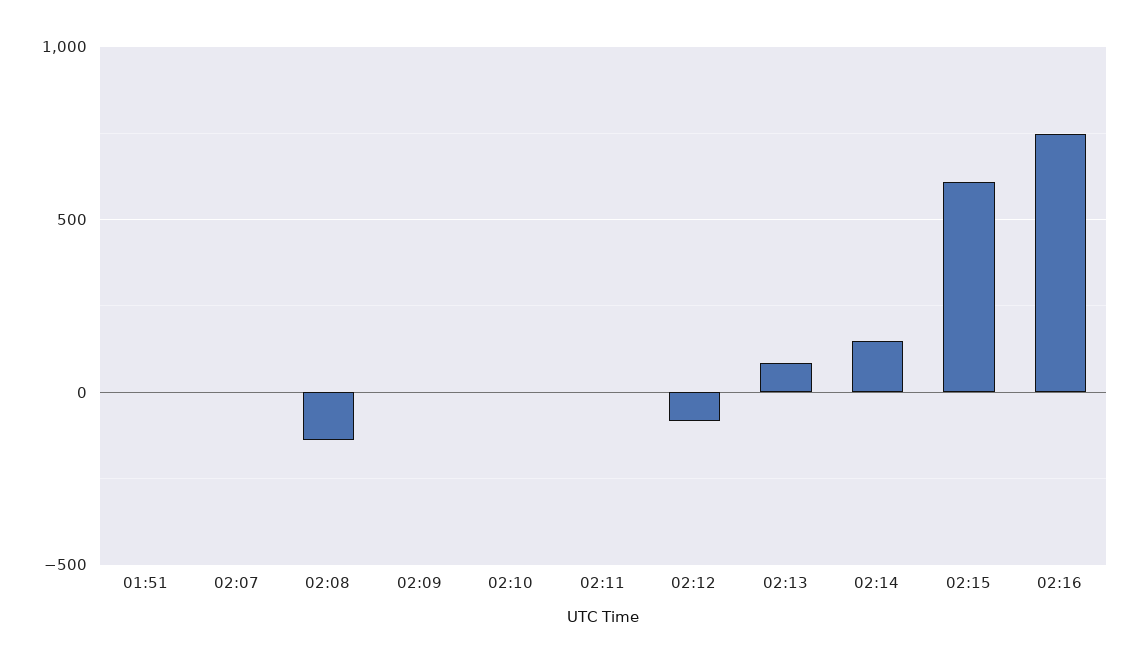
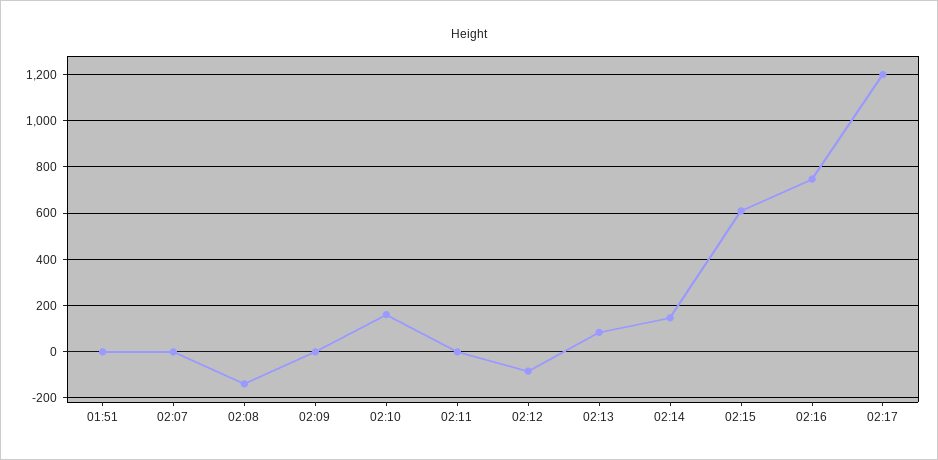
02:10: 0 -> 150
02:17: none -> 1200

